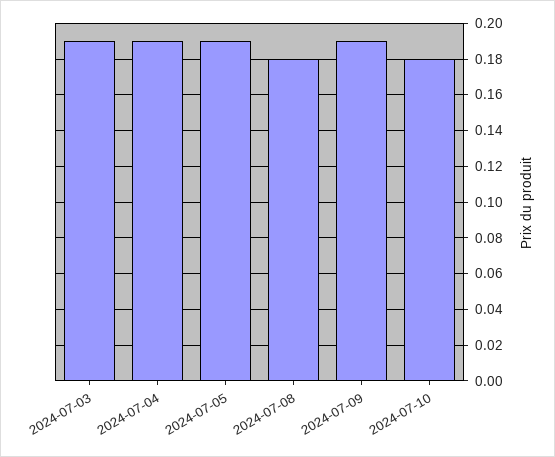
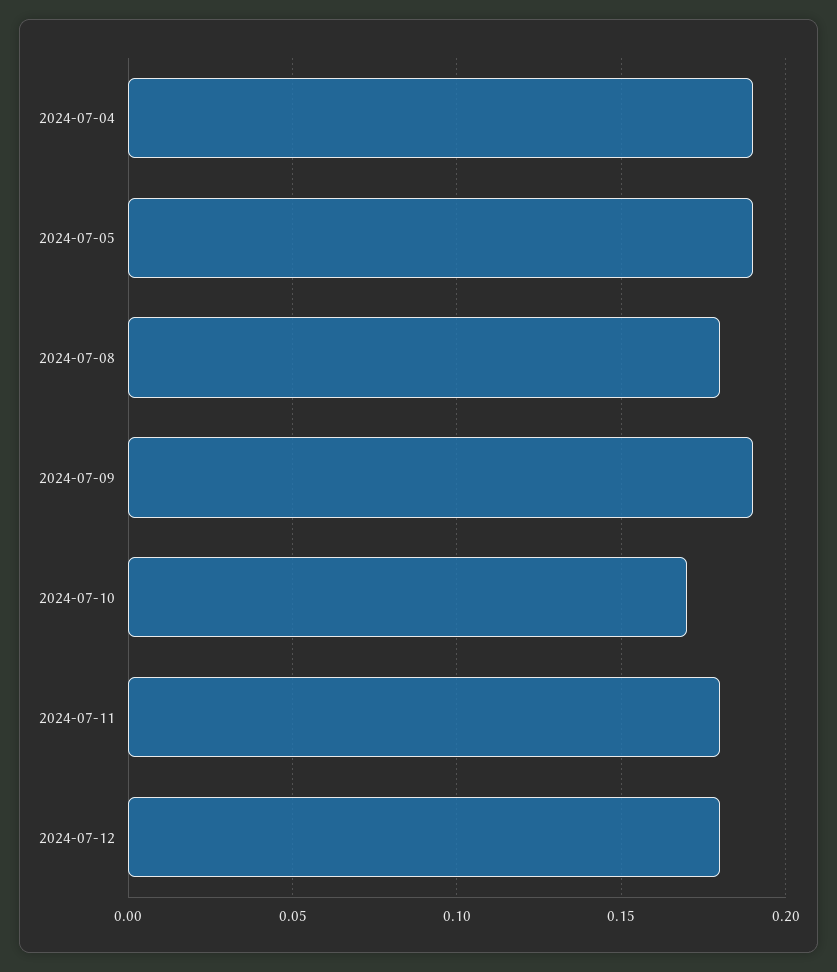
2024-07-03: 0.19 -> none
2024-07-10: 0.18 -> 0.17
2024-07-11: none -> 0.18
2024-07-12: none -> 0.18

